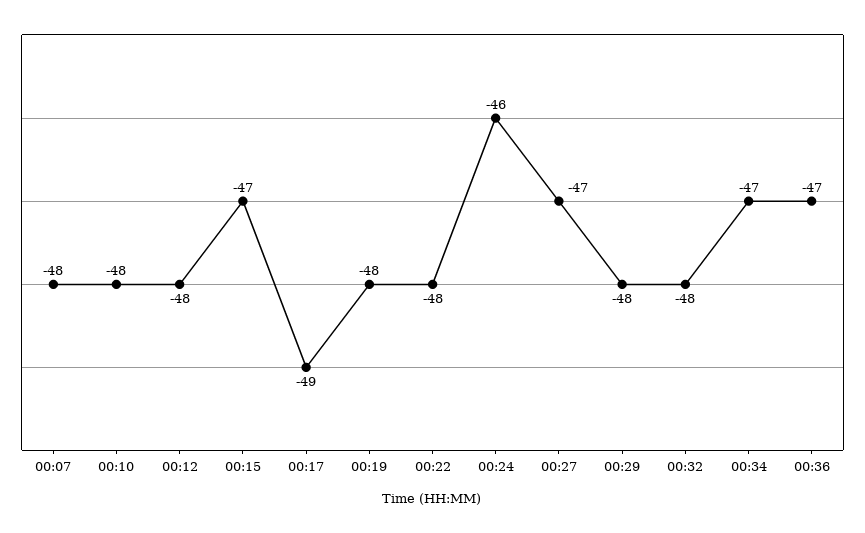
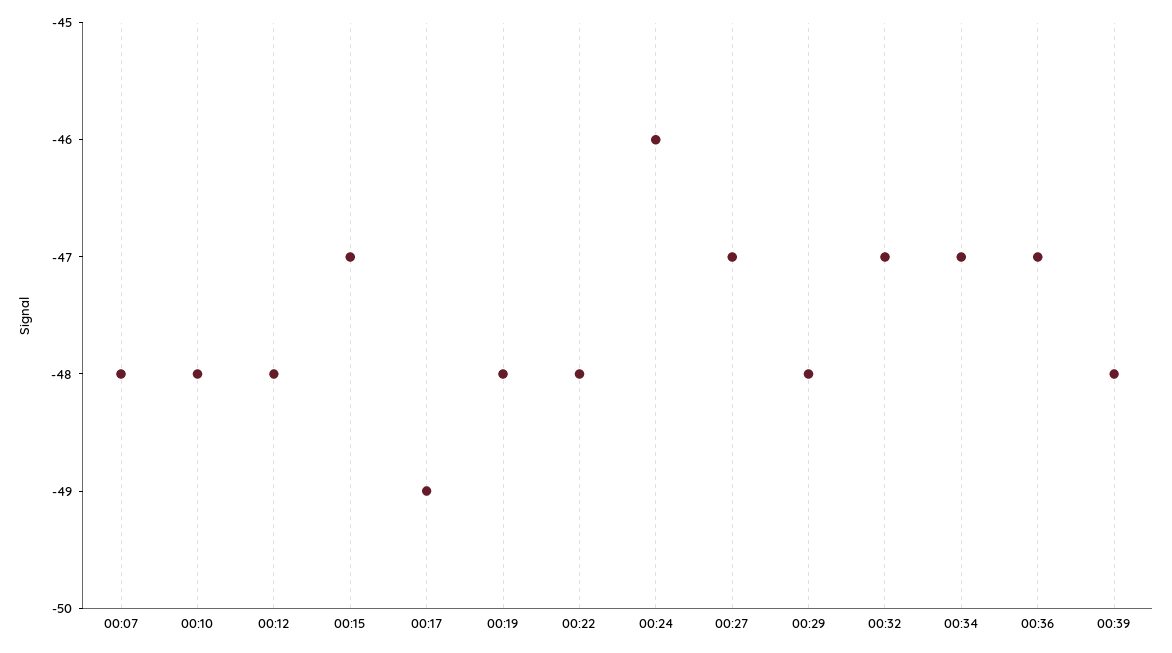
00:32: -48 -> -47
00:39: none -> -48

